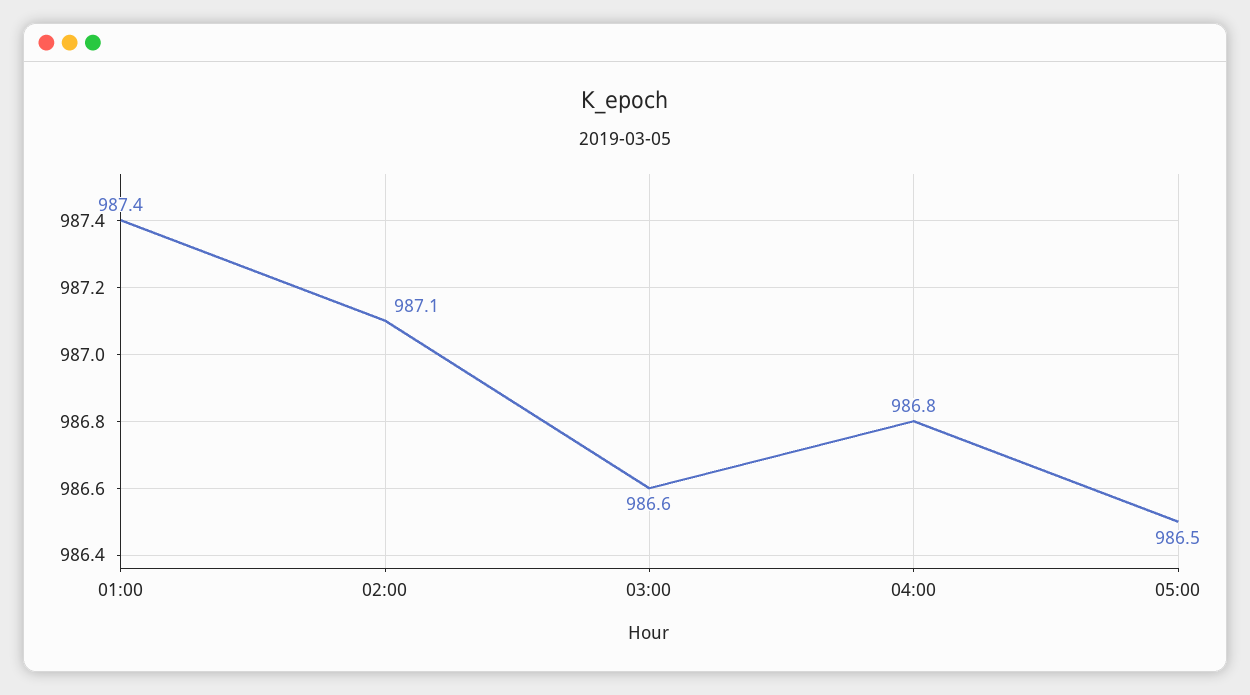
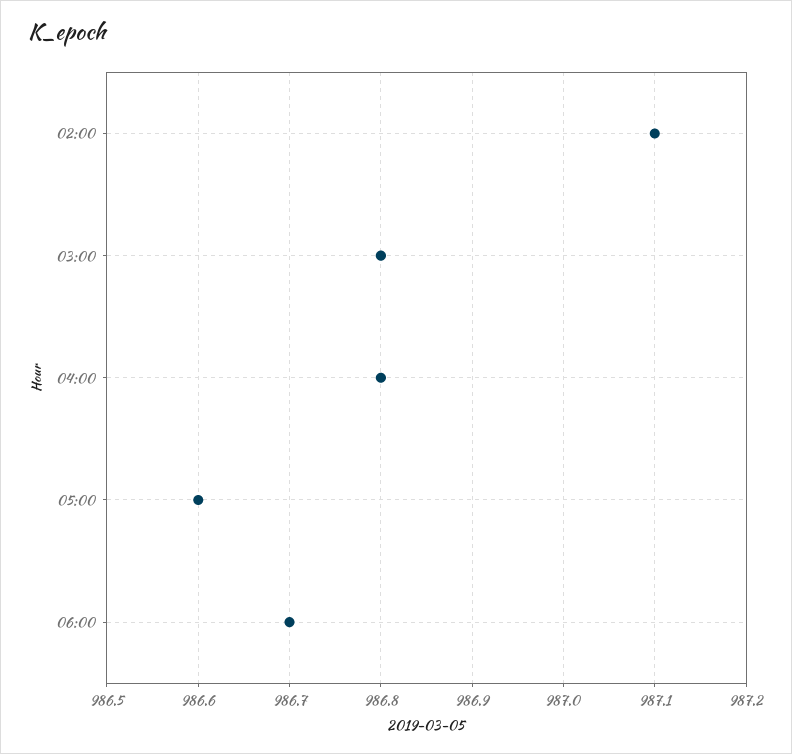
01:00: 987.4 -> none
03:00: 986.6 -> 986.8
05:00: 986.5 -> 986.6
06:00: none -> 986.7

